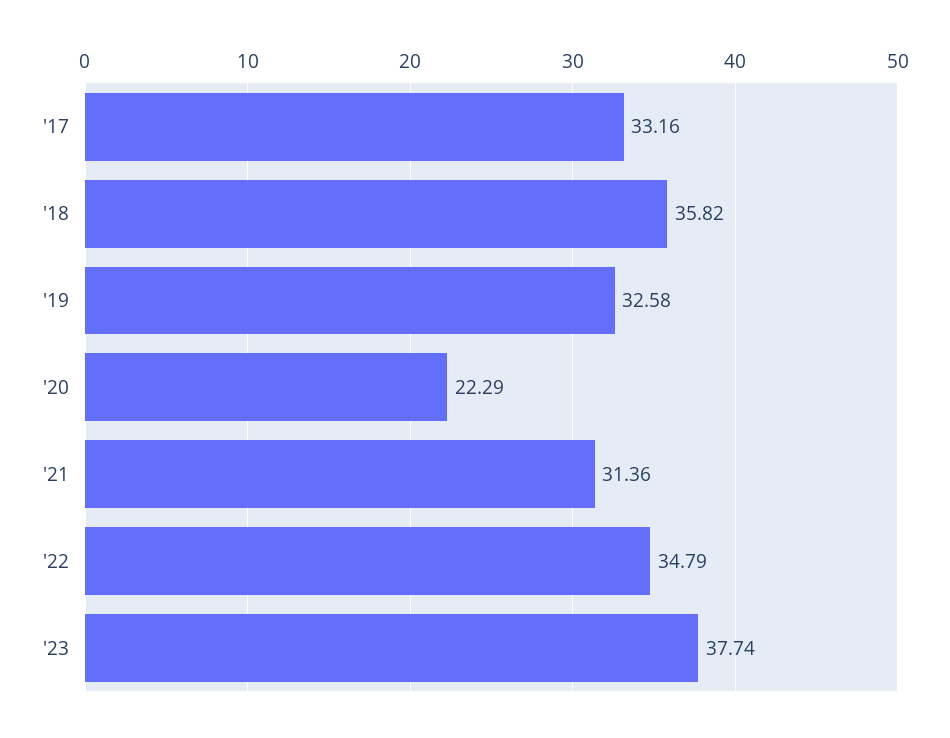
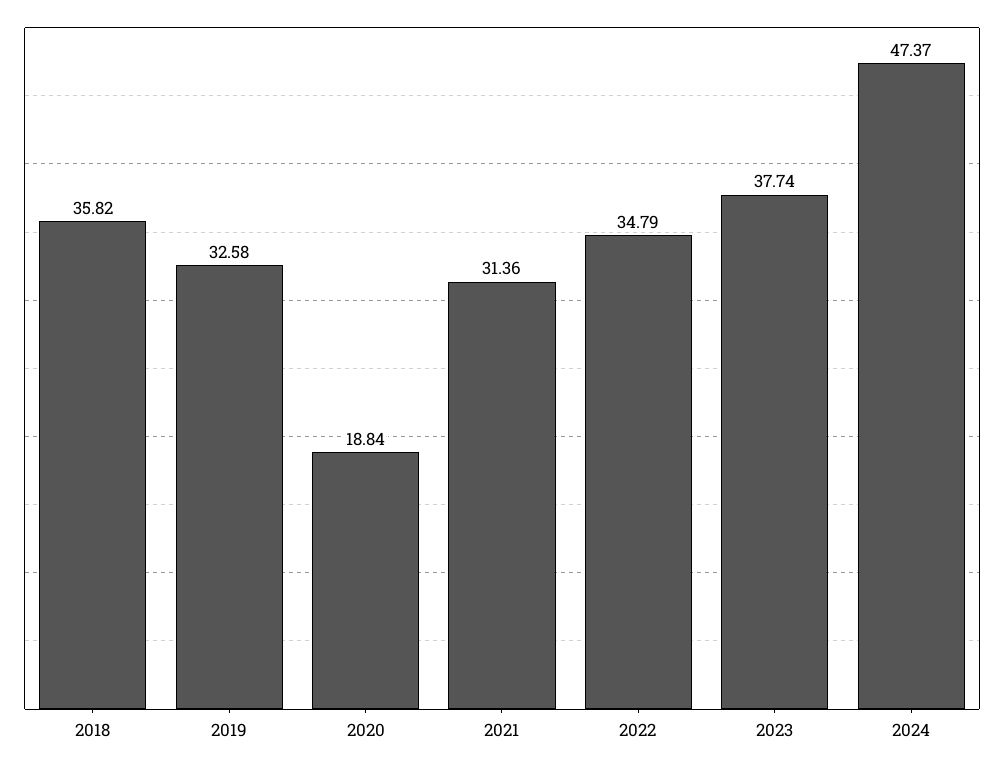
'17: 33.16 -> none
'20: 22.29 -> 18.84
2024: none -> 47.37

